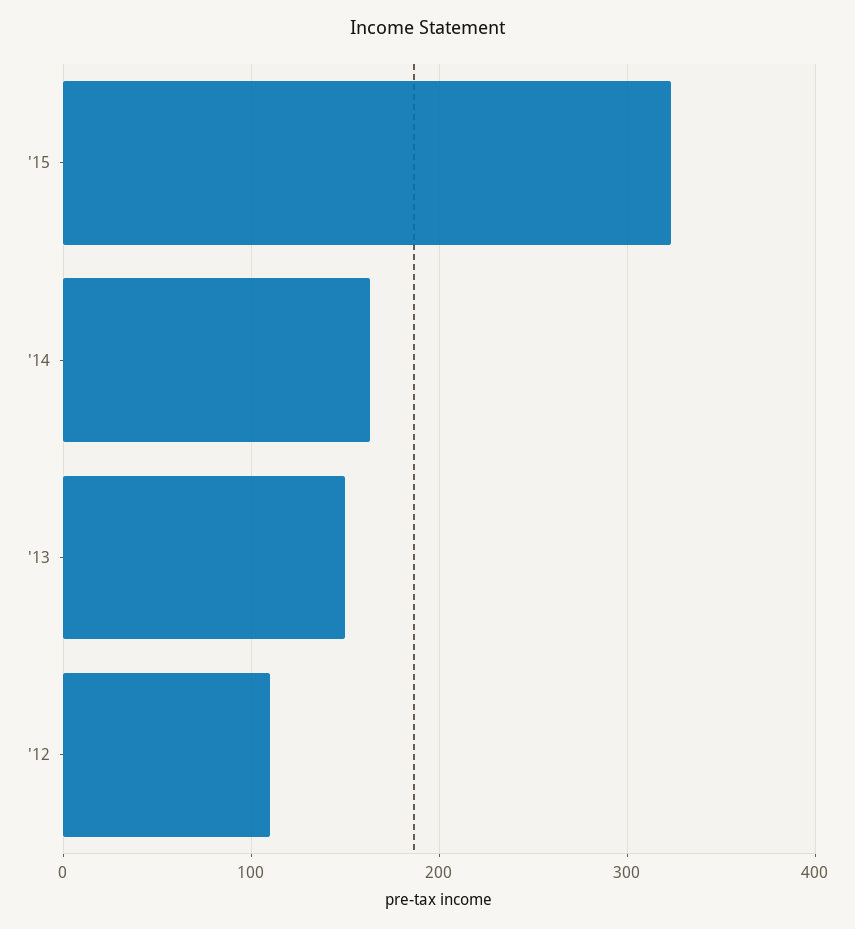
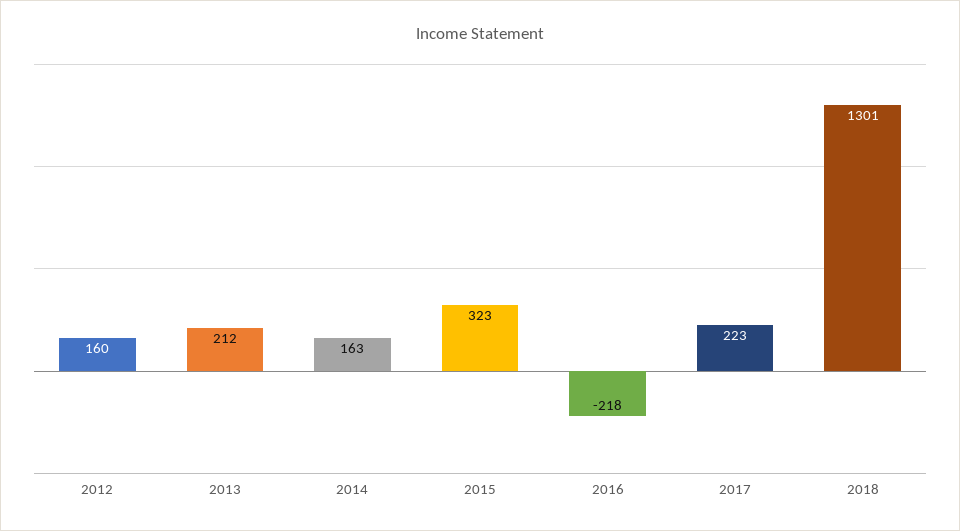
'13: 150 -> 212
'12: 110 -> 160
2016: none -> -218
2017: none -> 223
2018: none -> 1301

